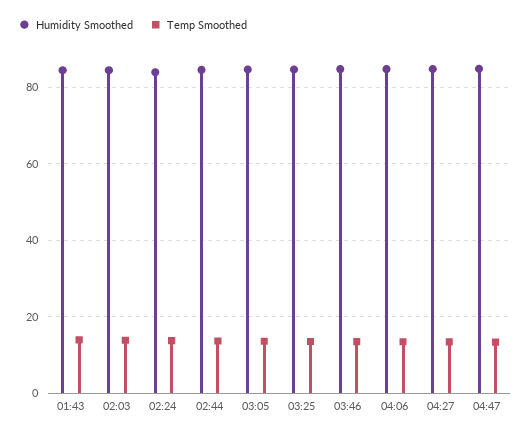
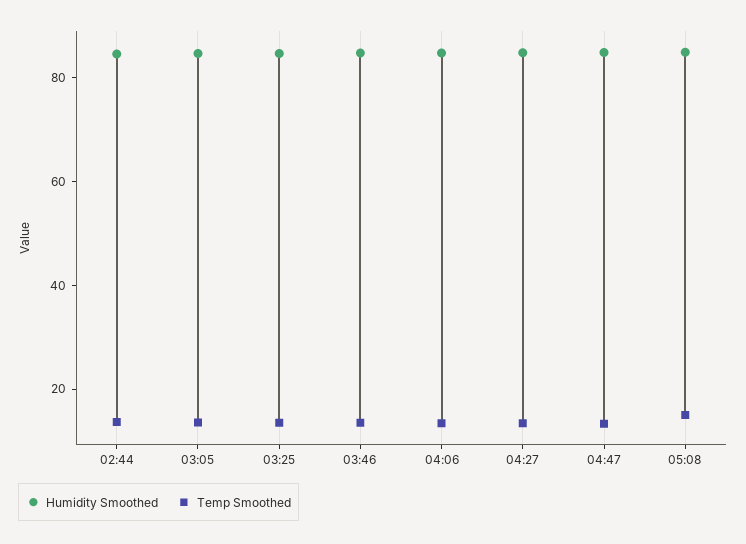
Humidity Smoothed, 01:43: 84 -> none
Temp Smoothed, 01:43: 14 -> none
Humidity Smoothed, 02:03: 84 -> none
Temp Smoothed, 02:03: 14 -> none
Humidity Smoothed, 02:24: 84 -> none
Temp Smoothed, 02:24: 14 -> none
Humidity Smoothed, 05:08: none -> 85
Temp Smoothed, 05:08: none -> 15

